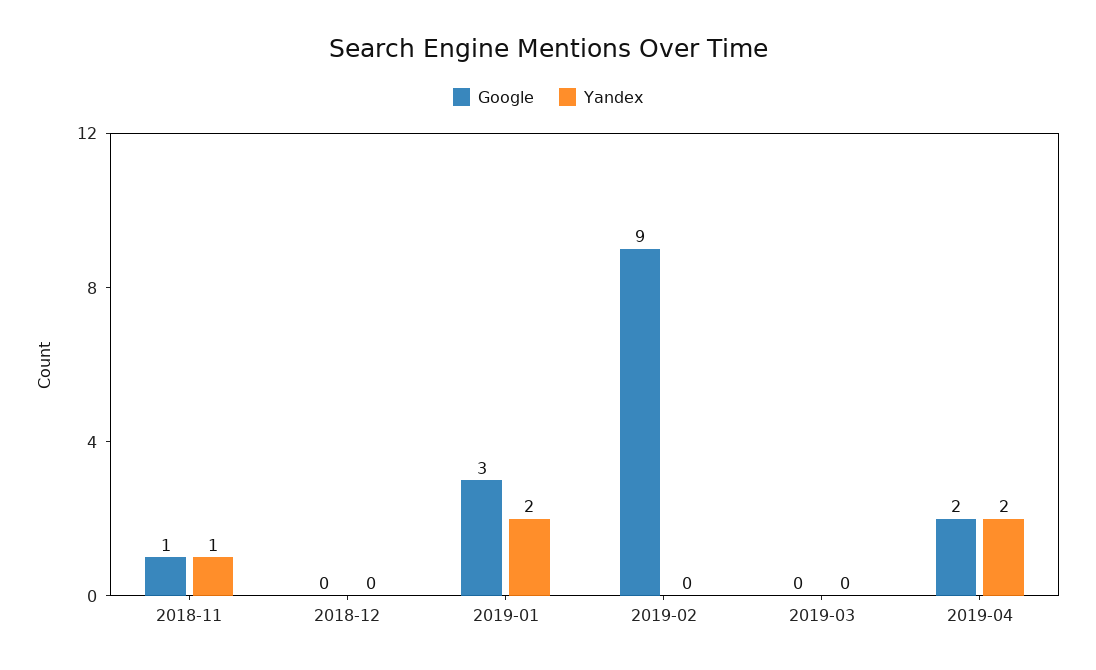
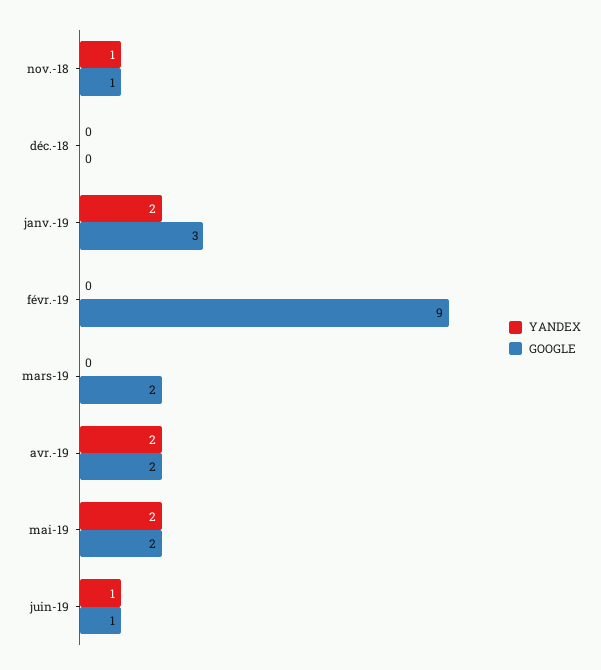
Google, 2019-03: 0 -> 2
Yandex, mai-19: none -> 2
Google, mai-19: none -> 2
Yandex, juin-19: none -> 1
Google, juin-19: none -> 1

